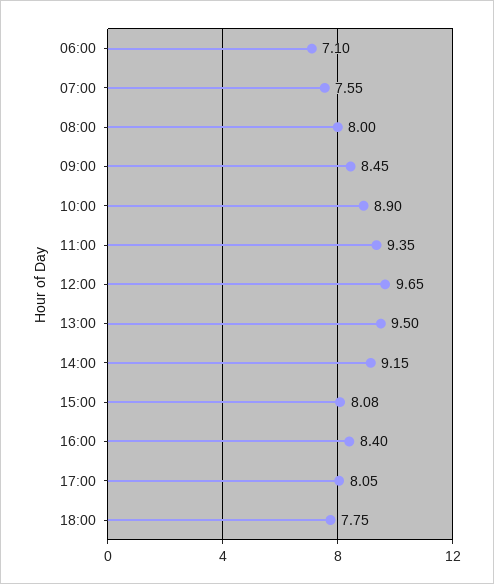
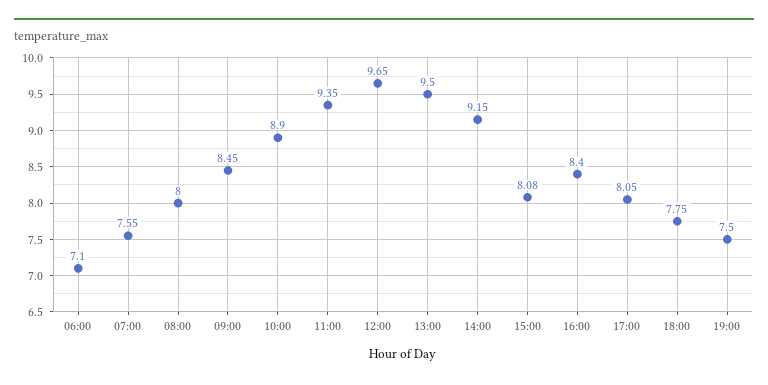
19:00: none -> 7.5

